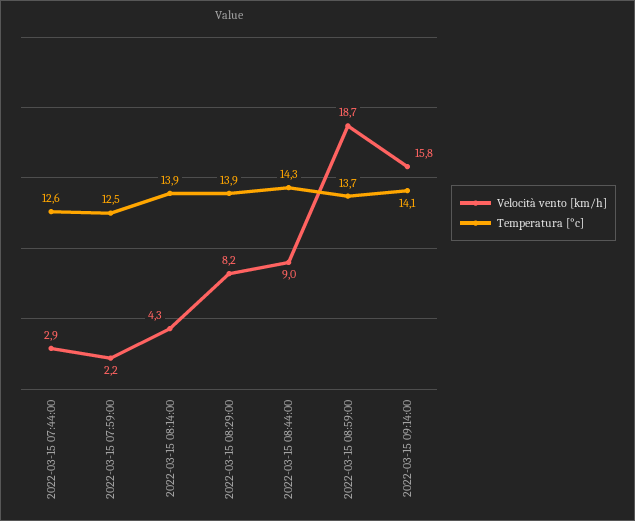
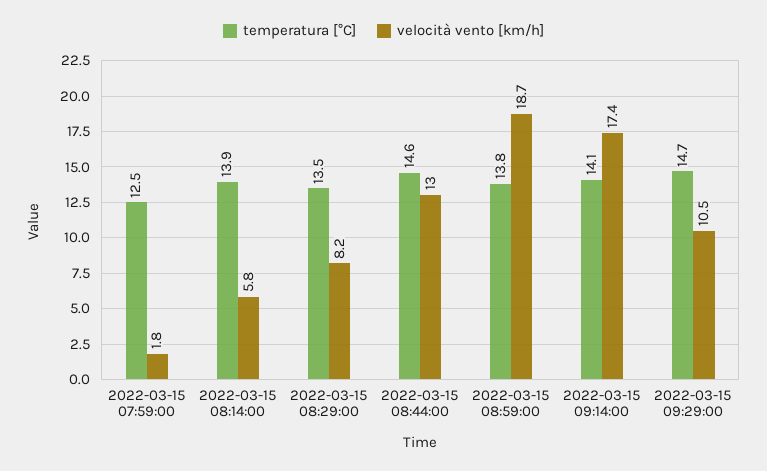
Velocità vento [km/h], 2022-03-15 07:44:00: 2.9 -> none
Temperatura [°c], 2022-03-15 07:44:00: 12.6 -> none
Velocità vento [km/h], 2022-03-15 07:59:00: 2.2 -> 1.8
Velocità vento [km/h], 2022-03-15 08:14:00: 4.3 -> 5.8
Temperatura [°c], 2022-03-15 08:29:00: 13.9 -> 13.5
Velocità vento [km/h], 2022-03-15 08:44:00: 9 -> 13
Temperatura [°c], 2022-03-15 08:44:00: 14.3 -> 14.6
Temperatura [°c], 2022-03-15 08:59:00: 13.7 -> 13.8
Velocità vento [km/h], 2022-03-15 09:14:00: 15.8 -> 17.4
Temperatura [°c], 2022-03-15 09:29:00: none -> 14.7
Velocità vento [km/h], 2022-03-15 09:29:00: none -> 10.5

